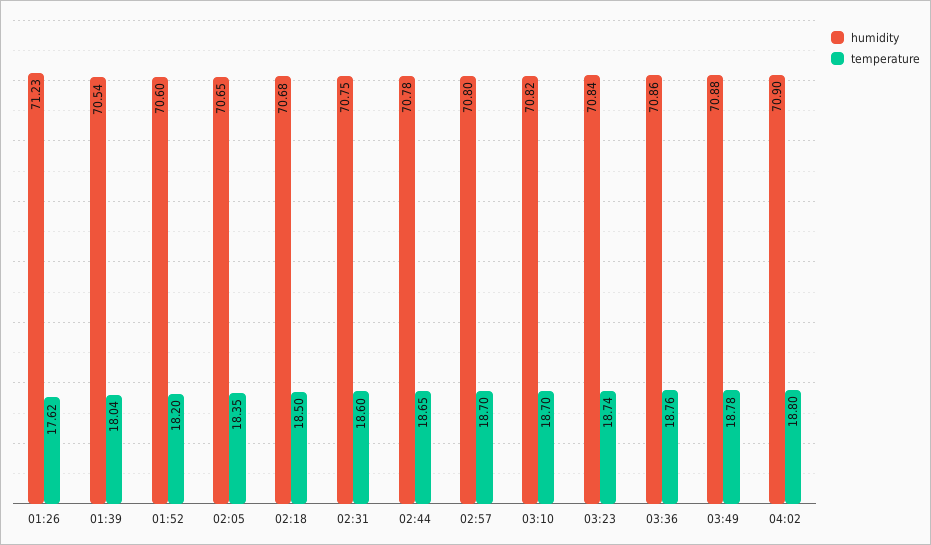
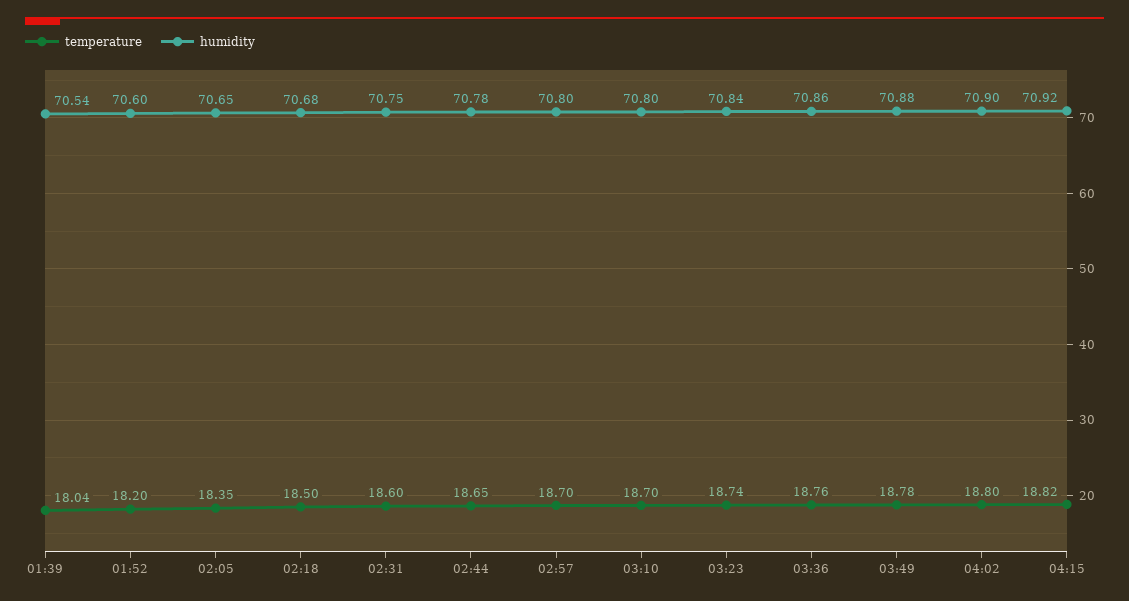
humidity, 01:26: 71.23 -> none
temperature, 01:26: 17.62 -> none
humidity, 03:10: 70.82 -> 70.8
temperature, 04:15: none -> 18.82
humidity, 04:15: none -> 70.92

